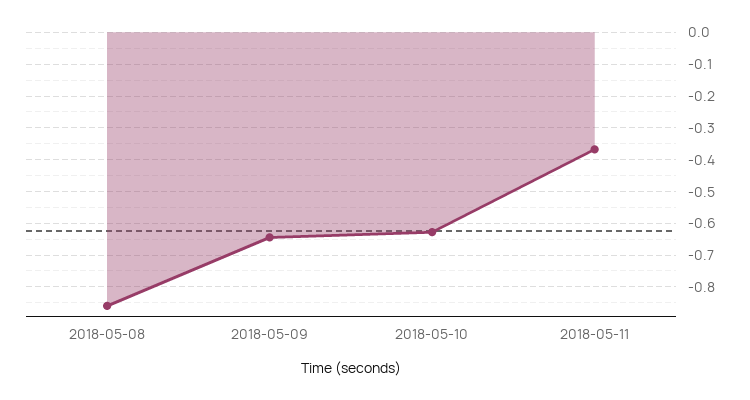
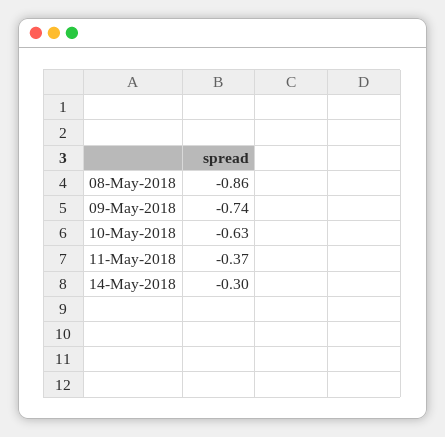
2018-05-09: -0.64 -> -0.74
14-May-2018: none -> -0.3

